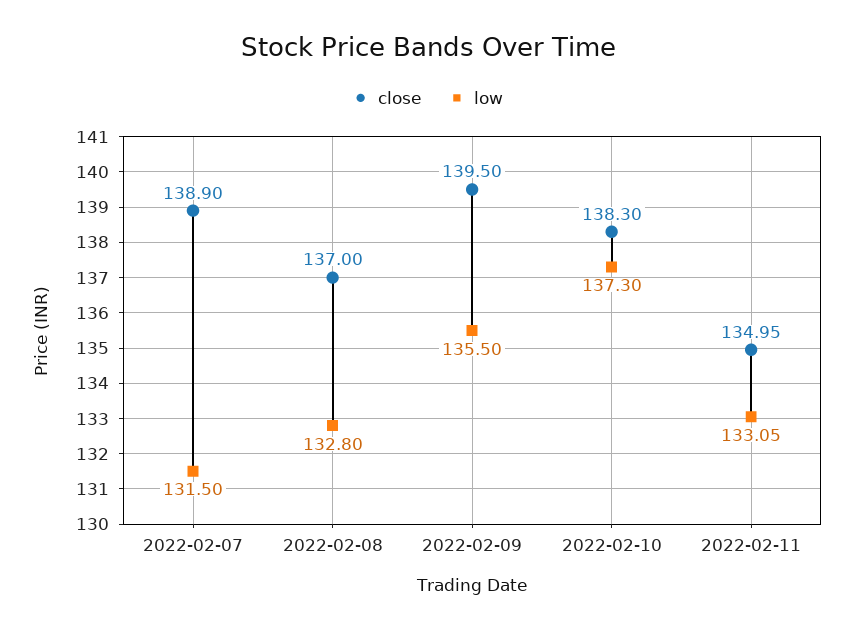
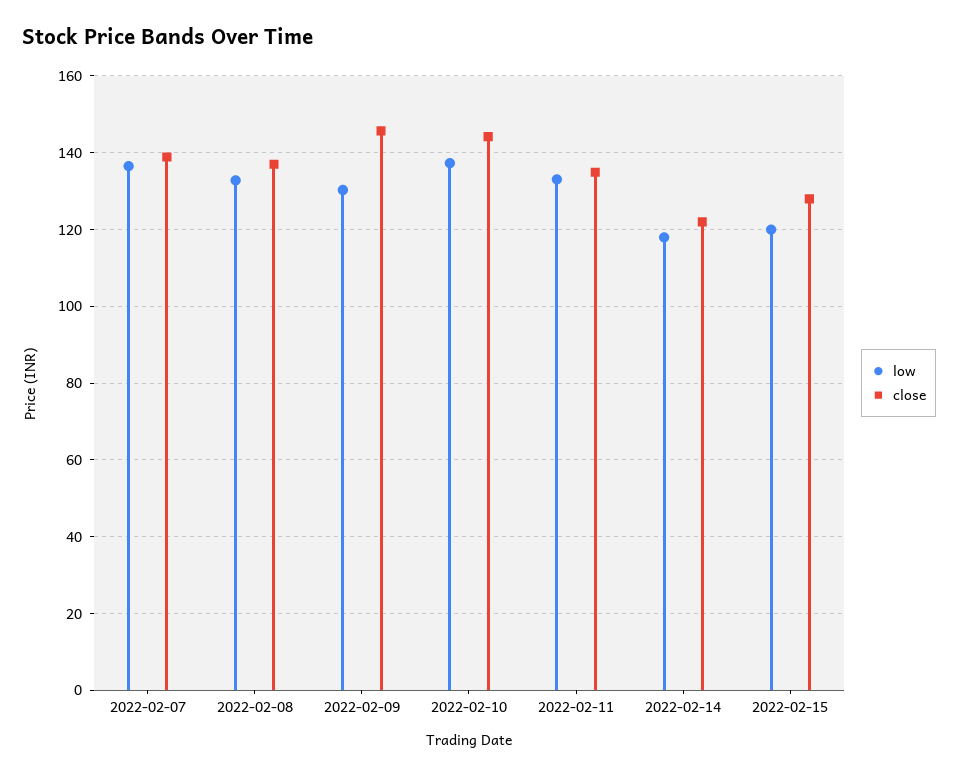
low, 2022-02-07: 131.5 -> 136
close, 2022-02-09: 139.5 -> 146
low, 2022-02-09: 135.5 -> 130
close, 2022-02-10: 138.3 -> 144
low, 2022-02-14: none -> 118
close, 2022-02-14: none -> 122
low, 2022-02-15: none -> 120
close, 2022-02-15: none -> 128

